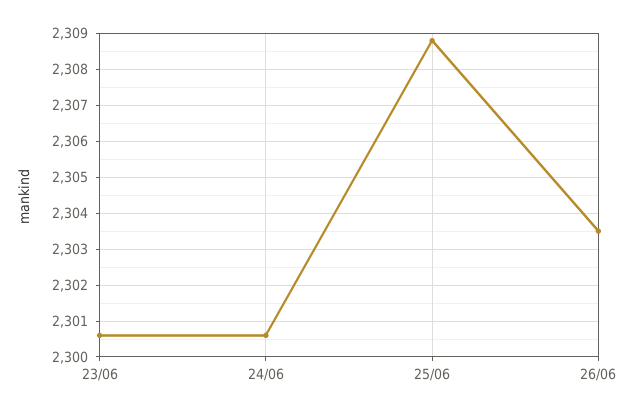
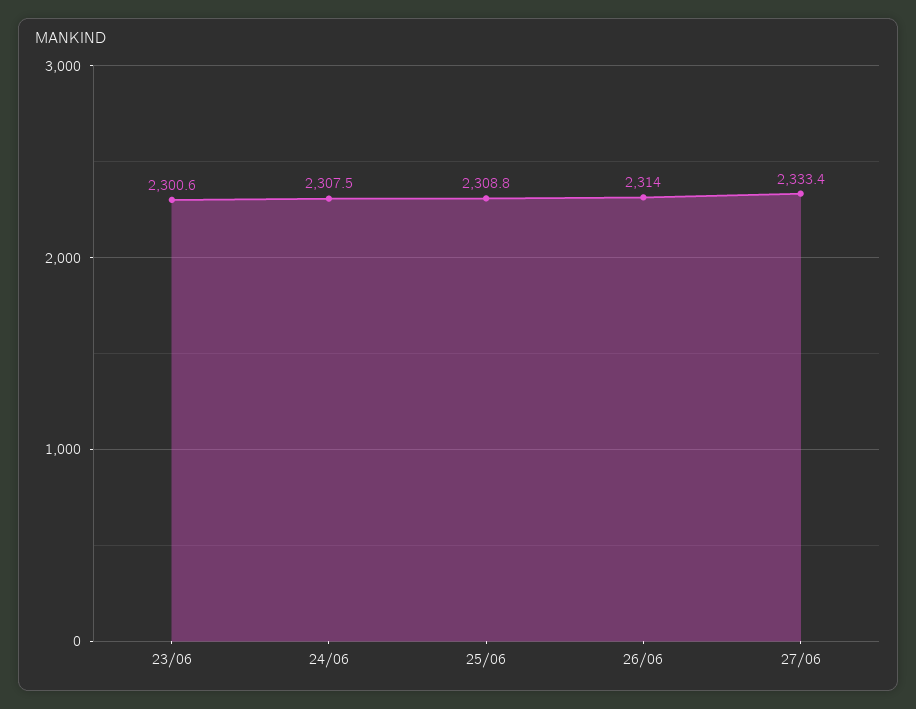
24/06: 2300.5 -> 2307.5
26/06: 2303.5 -> 2314
27/06: none -> 2333.4

